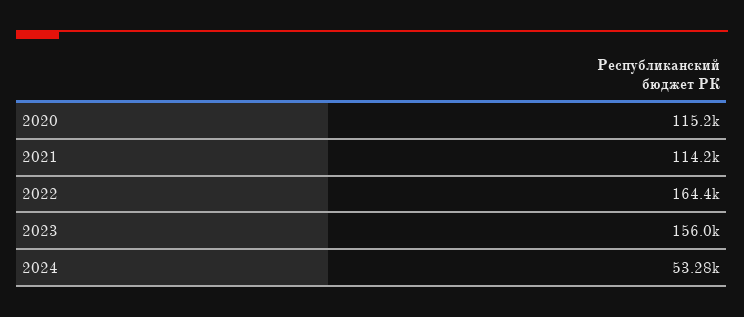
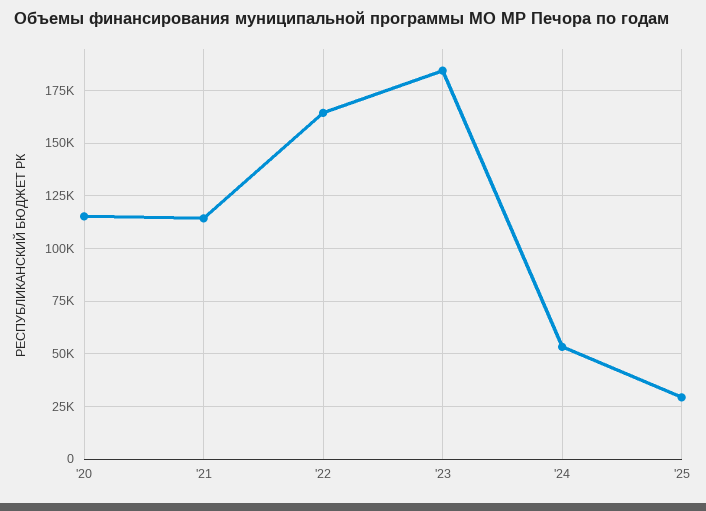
2023: 156000 -> 185000
'25: none -> 30000

